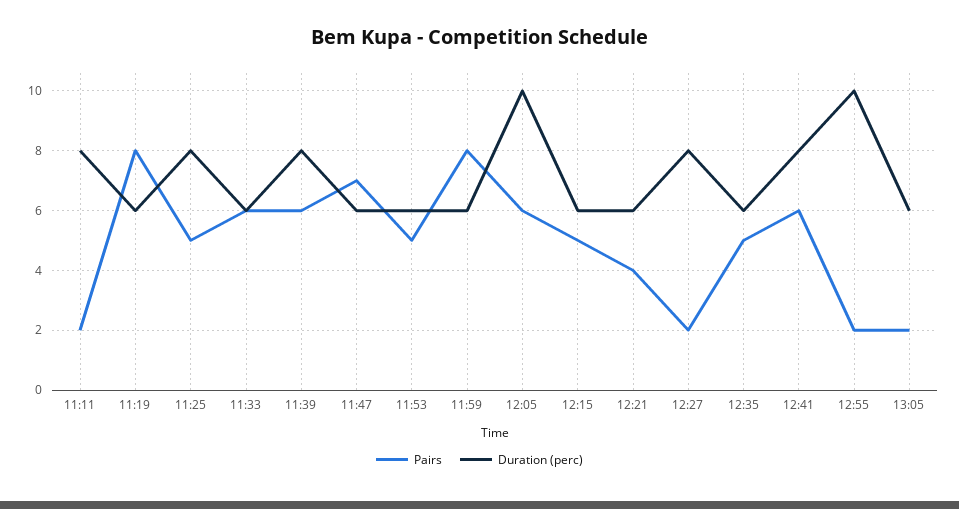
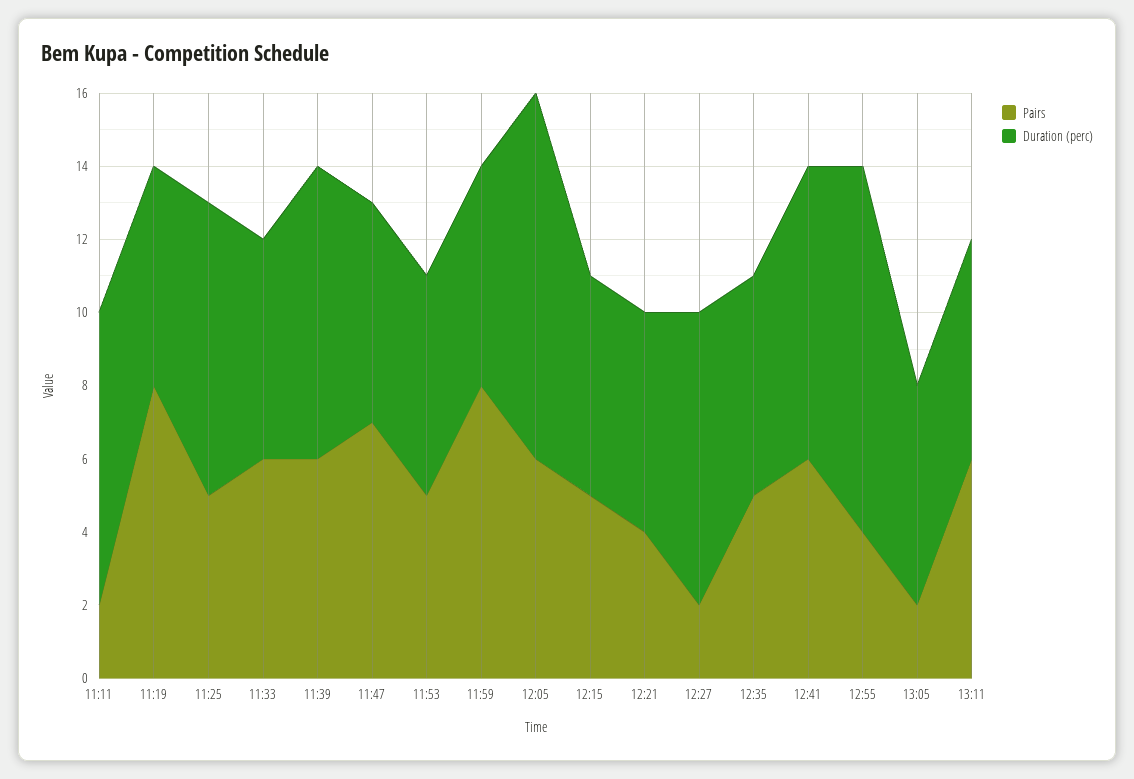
Pairs, 12:55: 2 -> 4
Pairs, 13:11: none -> 6
Duration (perc), 13:11: none -> 6

